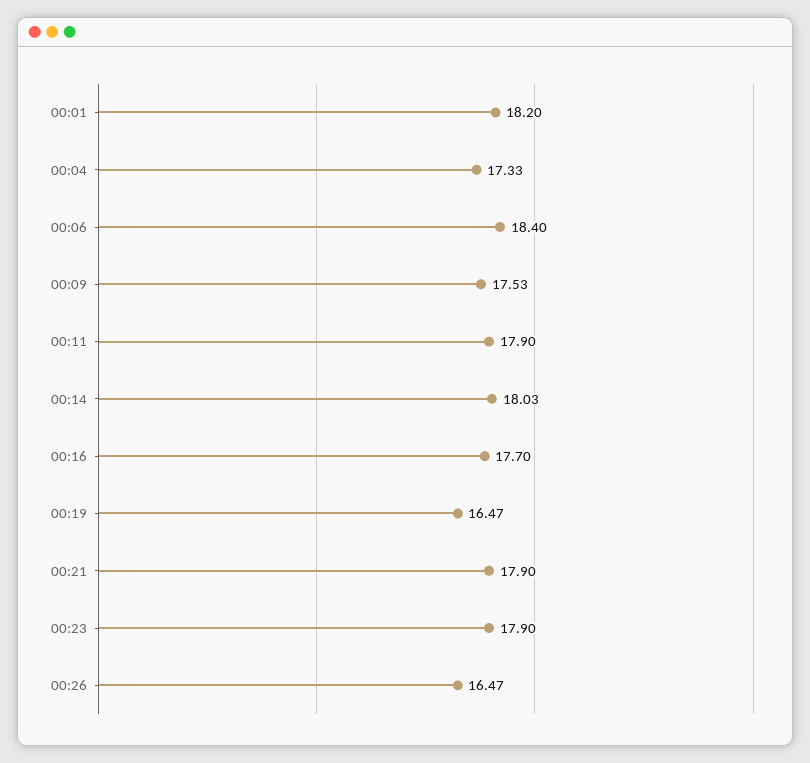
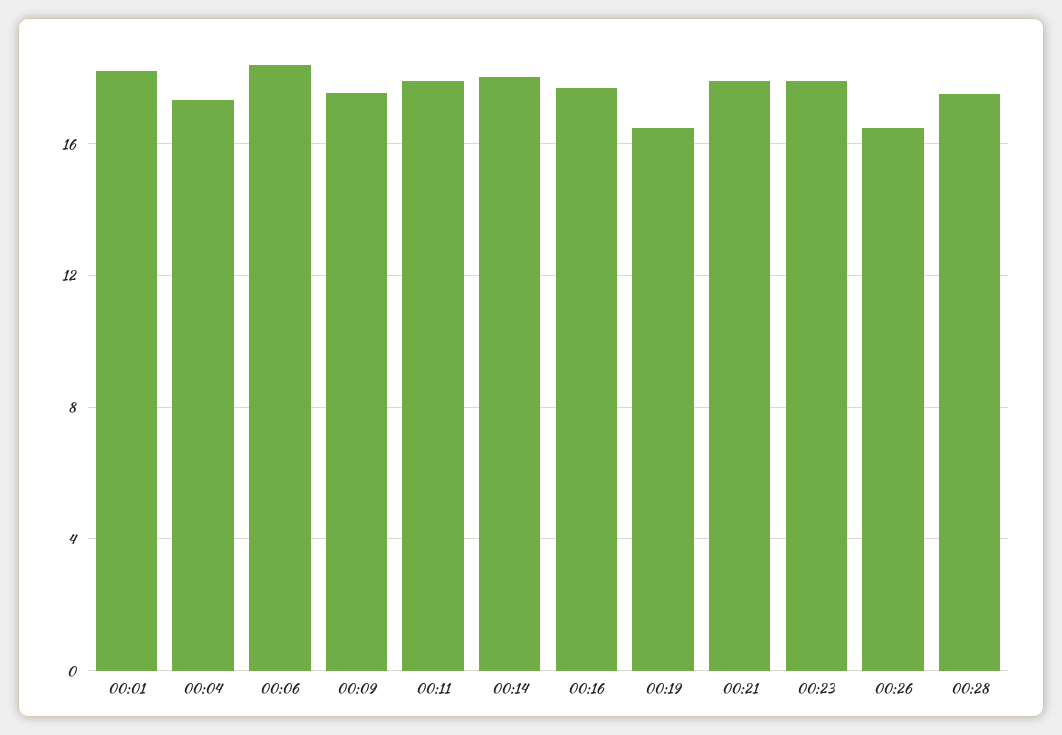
00:28: none -> 17.5

